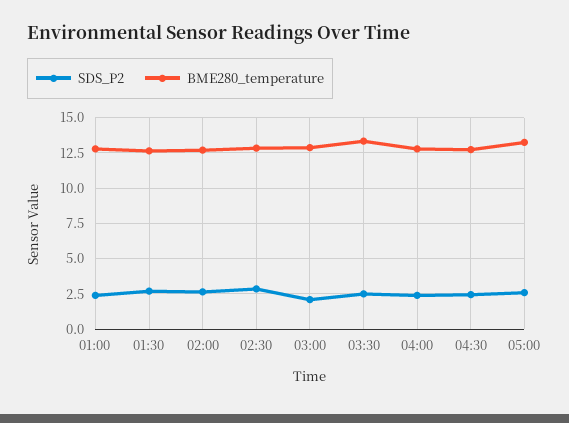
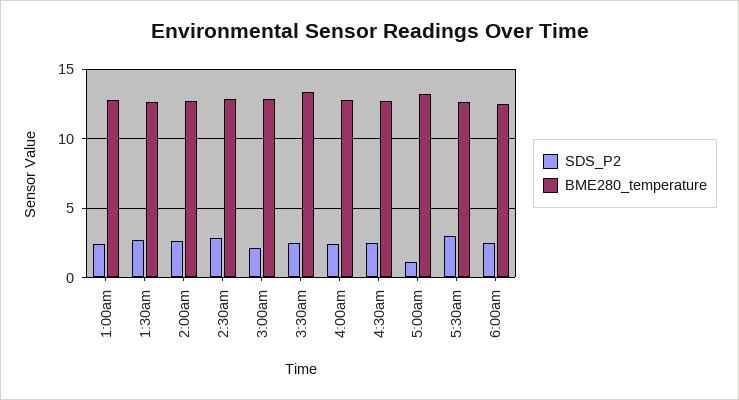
SDS_P2, 05:00: 2.5 -> 1
SDS_P2, 5:30am: none -> 3
BME280_temperature, 5:30am: none -> 12.5
SDS_P2, 6:00am: none -> 2.5
BME280_temperature, 6:00am: none -> 12.5

